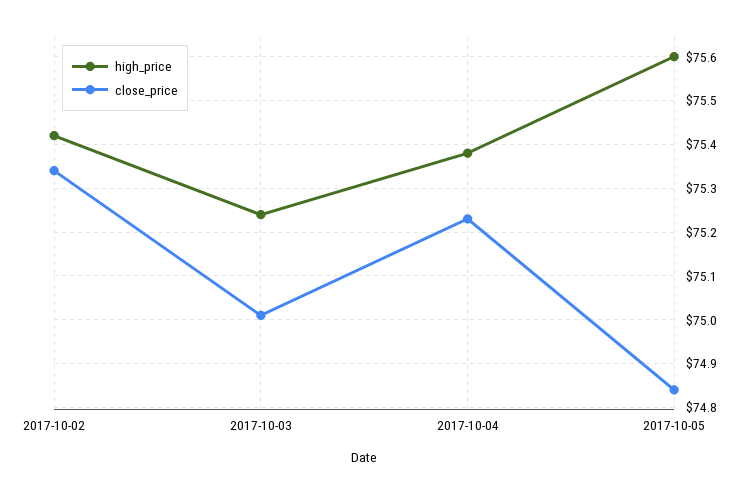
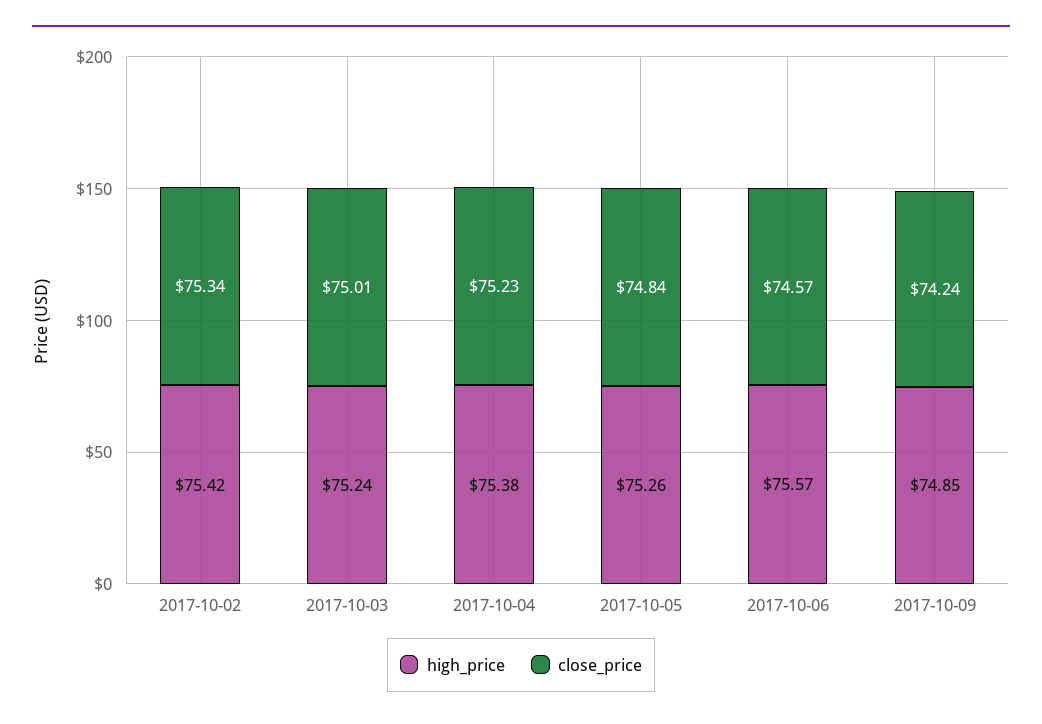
high_price, 2017-10-05: 75.6 -> 75.26
high_price, 2017-10-06: none -> 75.57
close_price, 2017-10-06: none -> 74.57
high_price, 2017-10-09: none -> 74.85
close_price, 2017-10-09: none -> 74.24

